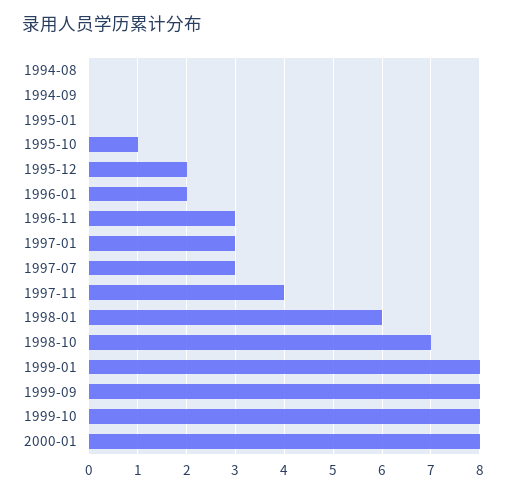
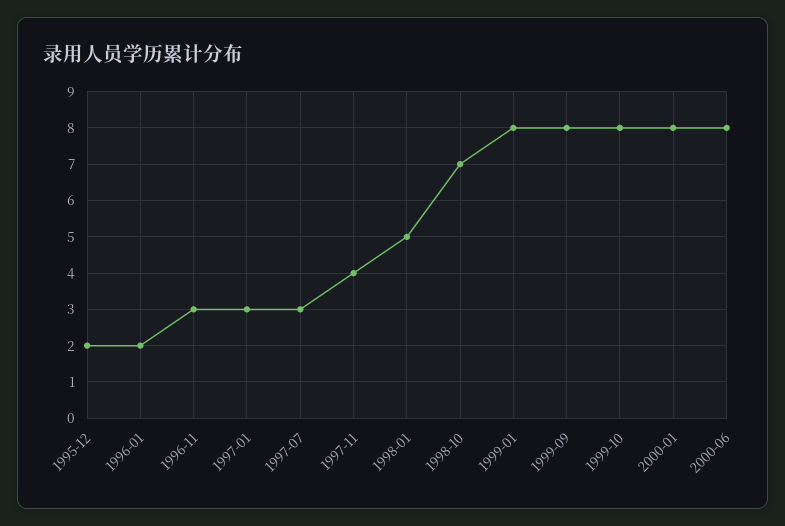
1994-08: 0 -> none
1994-09: 0 -> none
1995-01: 0 -> none
1995-10: 1 -> none
1998-01: 6 -> 5
2000-06: none -> 8

